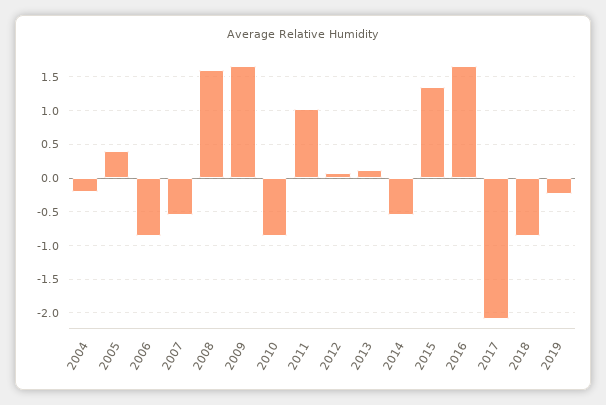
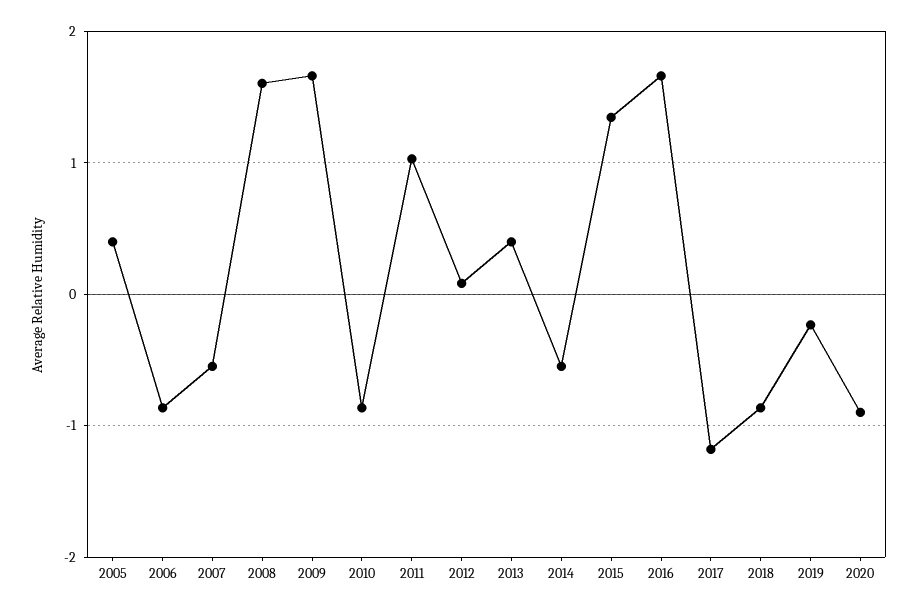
2004: -0.2 -> none
2013: 0.1 -> 0.4
2017: -2.1 -> -1.2
2020: none -> -0.9

